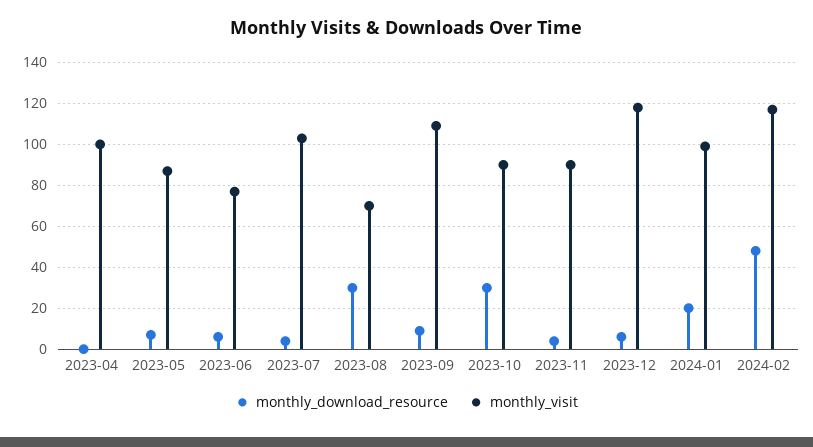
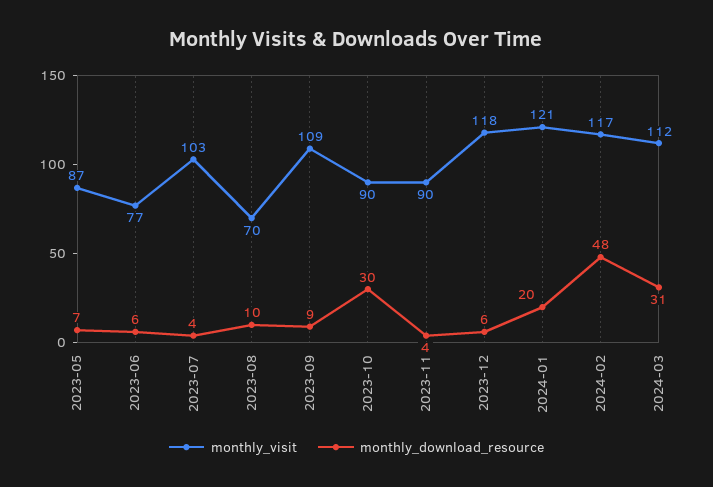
monthly_download_resource, 2023-04: 0 -> none
monthly_visit, 2023-04: 100 -> none
monthly_download_resource, 2023-08: 30 -> 10
monthly_visit, 2024-01: 100 -> 121
monthly_visit, 2024-03: none -> 112
monthly_download_resource, 2024-03: none -> 31

